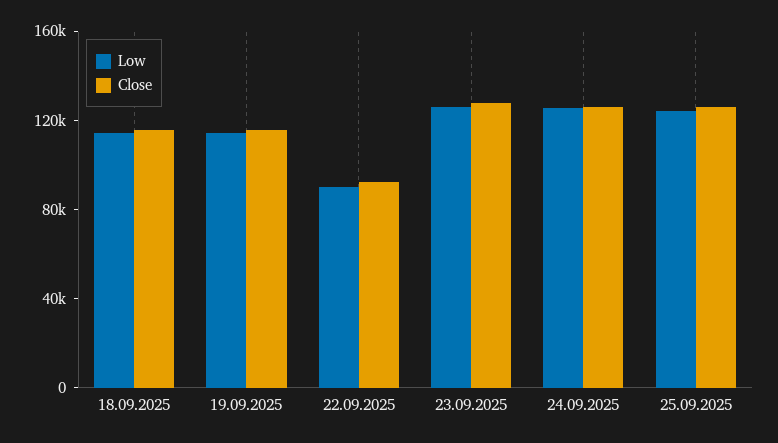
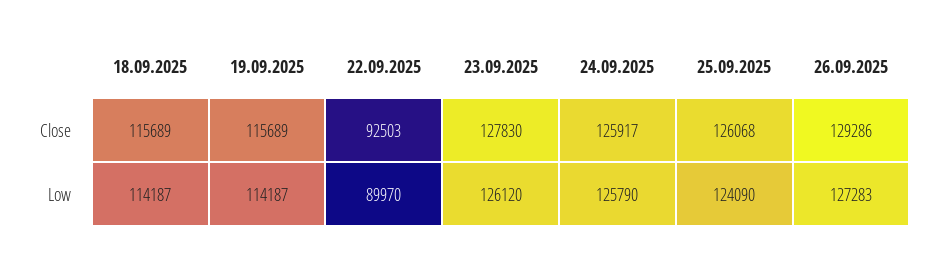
Close, 26.09.2025: none -> 129286
Low, 26.09.2025: none -> 127283

